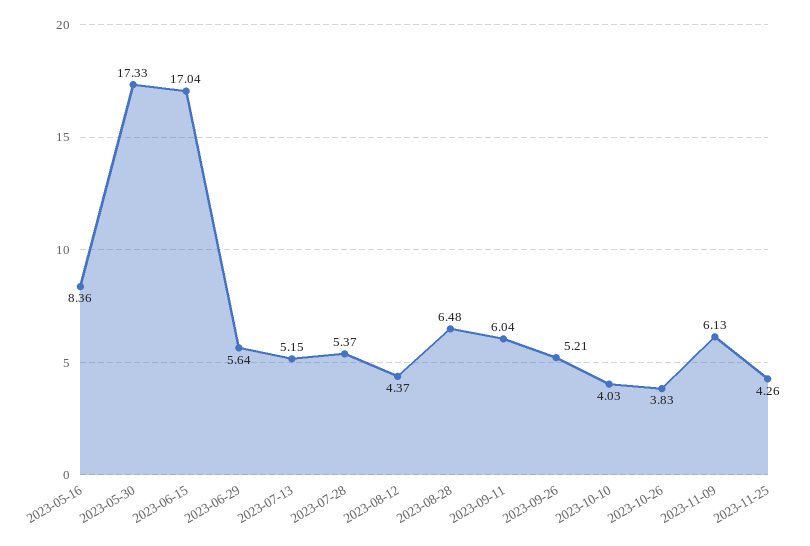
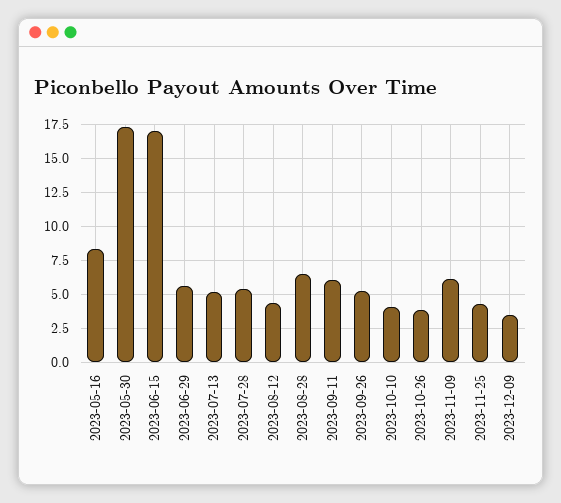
2023-12-09: none -> 3.5

